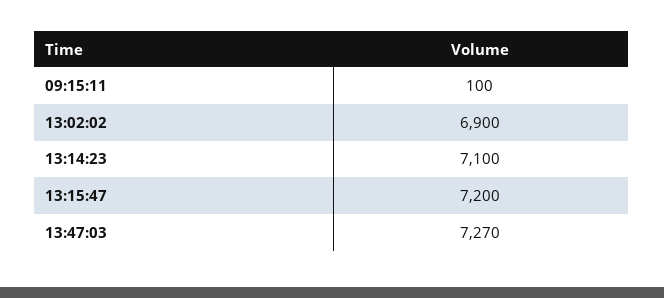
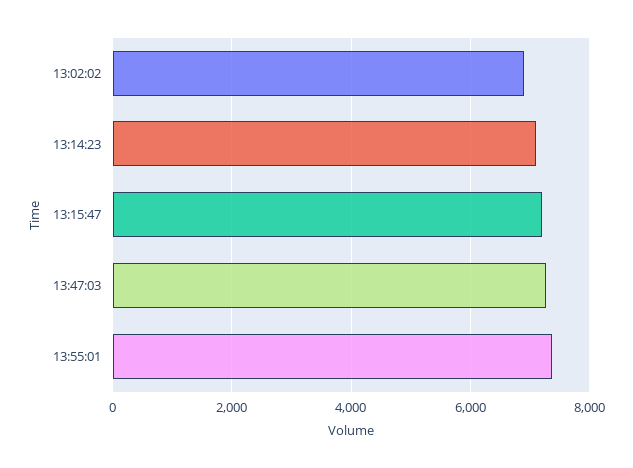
09:15:11: 100 -> none
13:55:01: none -> 7400

